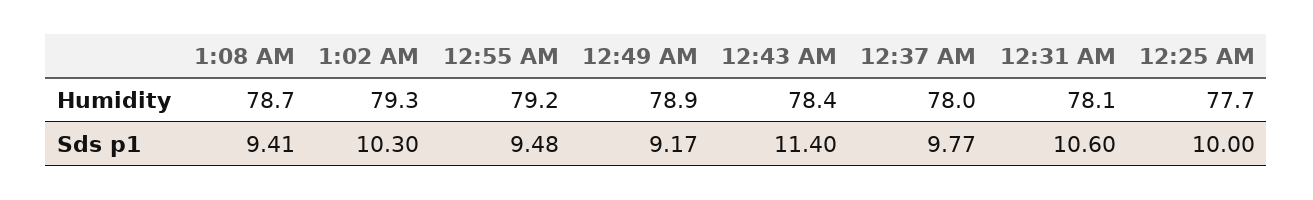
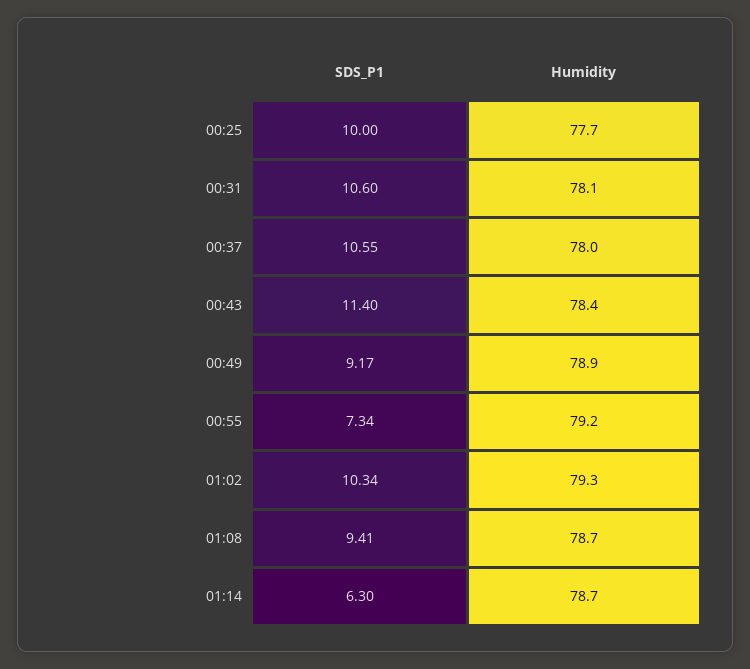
1:02 AM, Sds p1: 10.3 -> 10.34
12:55 AM, Sds p1: 9.48 -> 7.34
12:37 AM, Sds p1: 9.77 -> 10.55
01:14, Sds p1: none -> 6.3
01:14, Humidity: none -> 78.7

